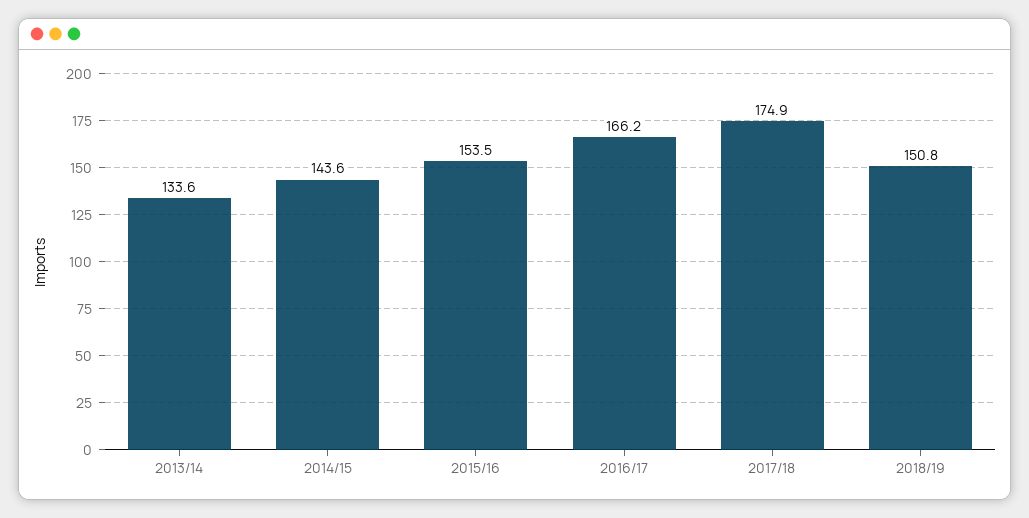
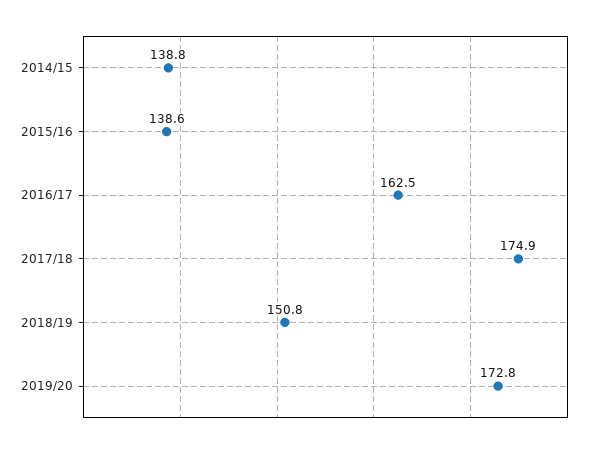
2013/14: 133.6 -> none
2014/15: 143.6 -> 138.8
2015/16: 153.5 -> 138.6
2016/17: 166.2 -> 162.5
2019/20: none -> 172.8

